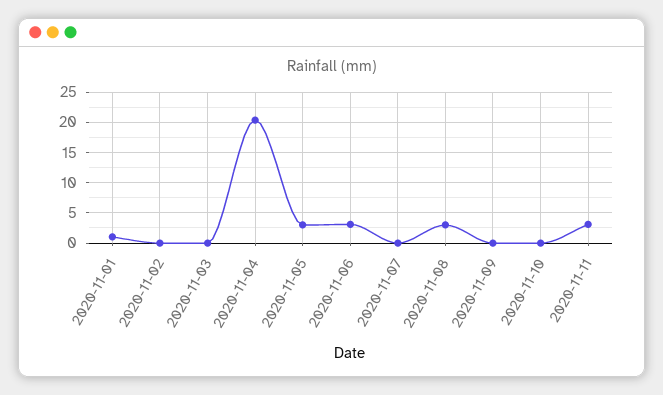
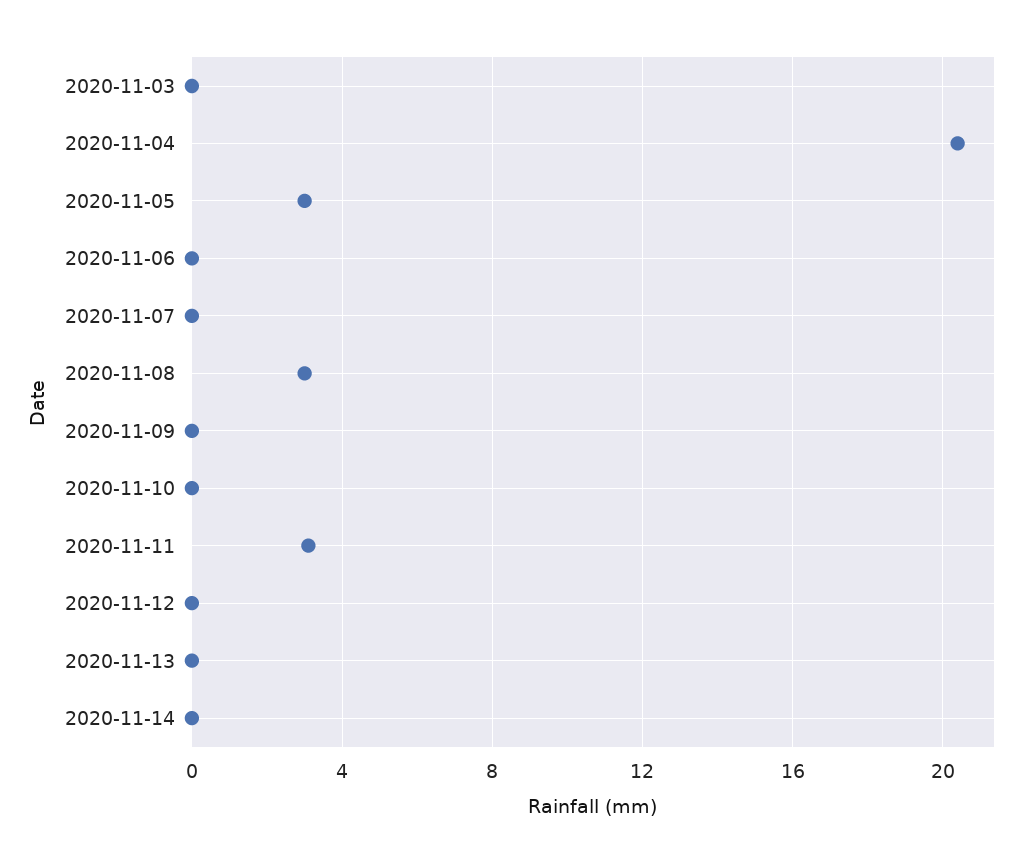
2020-11-01: 1 -> none
2020-11-02: 0 -> none
2020-11-06: 3 -> 0
2020-11-12: none -> 0
2020-11-13: none -> 0
2020-11-14: none -> 0

